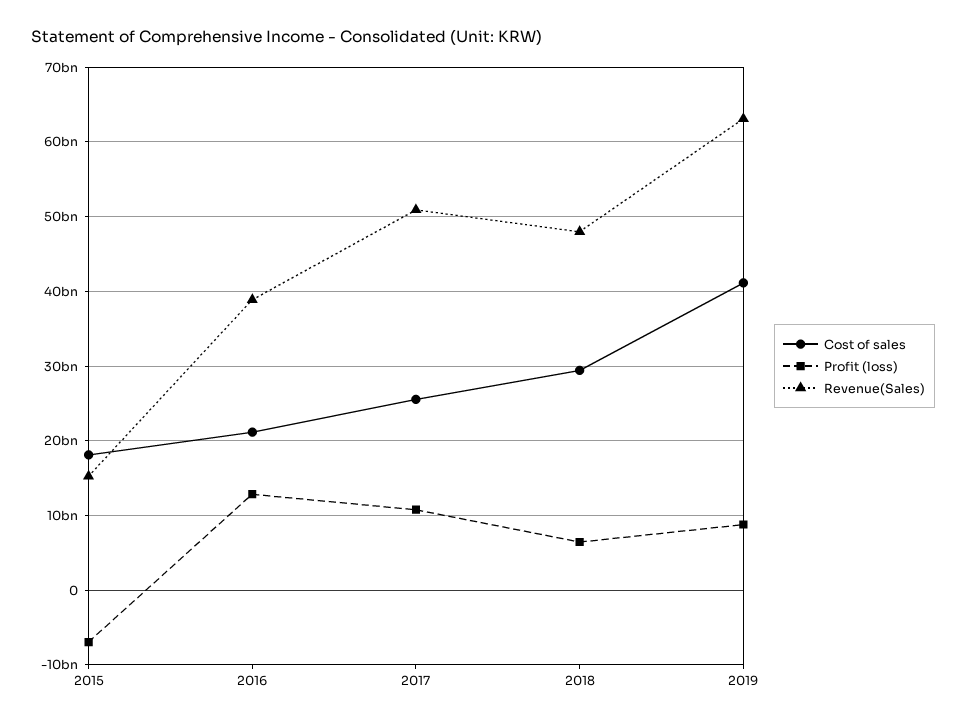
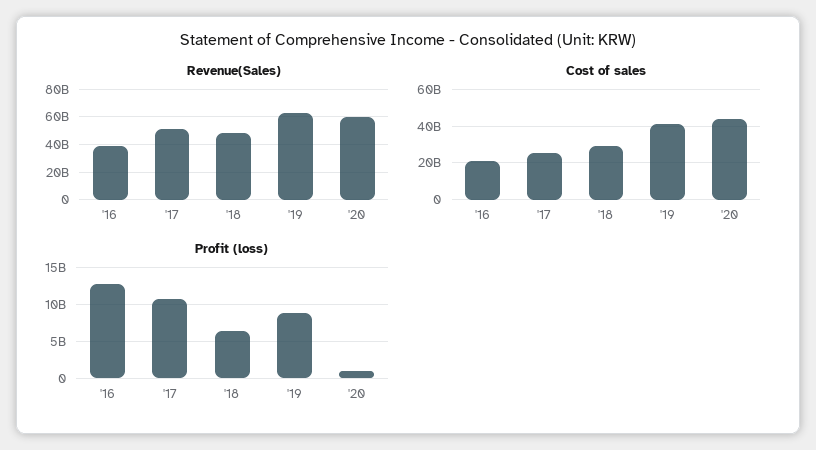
Cost of sales, 2015: 18000000000 -> none
Profit (loss), 2015: -7000000000 -> none
Revenue(Sales), 2015: 15000000000 -> none
Revenue(Sales), '20: none -> 60000000000
Cost of sales, '20: none -> 45000000000
Profit (loss), '20: none -> 1000000000

